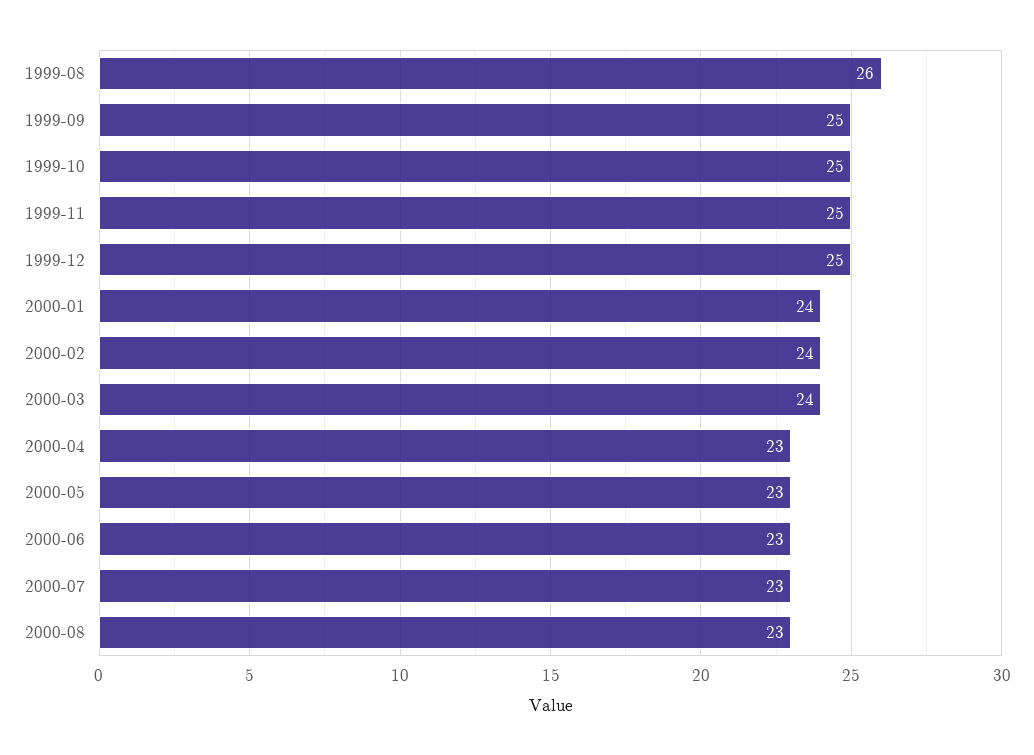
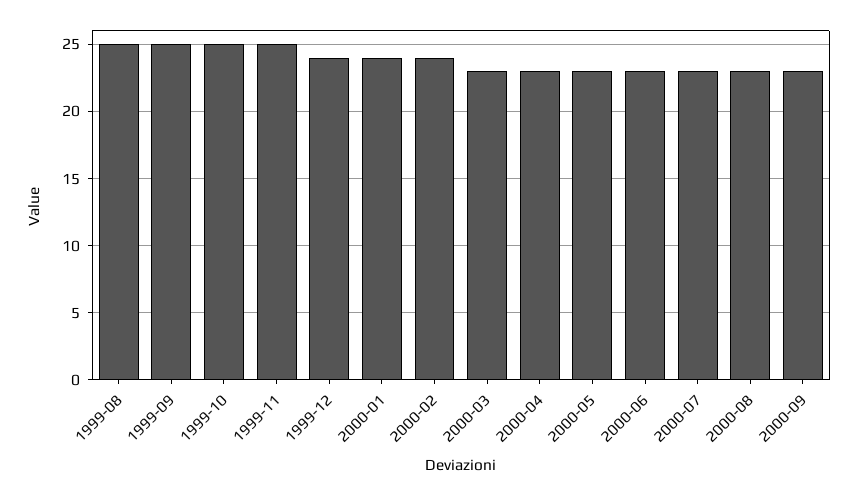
1999-08: 26 -> 25
1999-12: 25 -> 24
2000-03: 24 -> 23
2000-09: none -> 23

